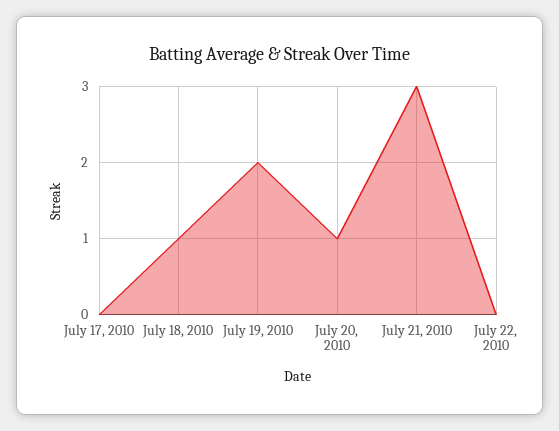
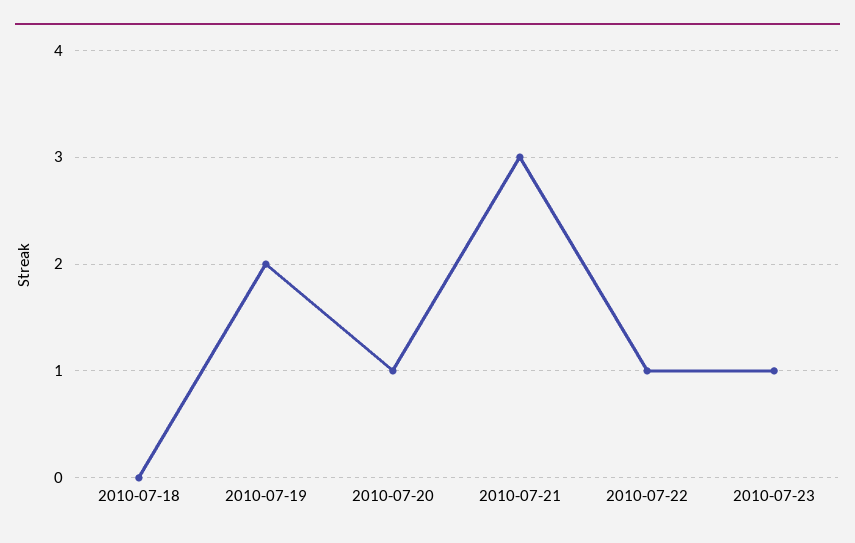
July 17, 2010: 0 -> none
July 18, 2010: 1 -> 0
July 22, 2010: 0 -> 1
2010-07-23: none -> 1

